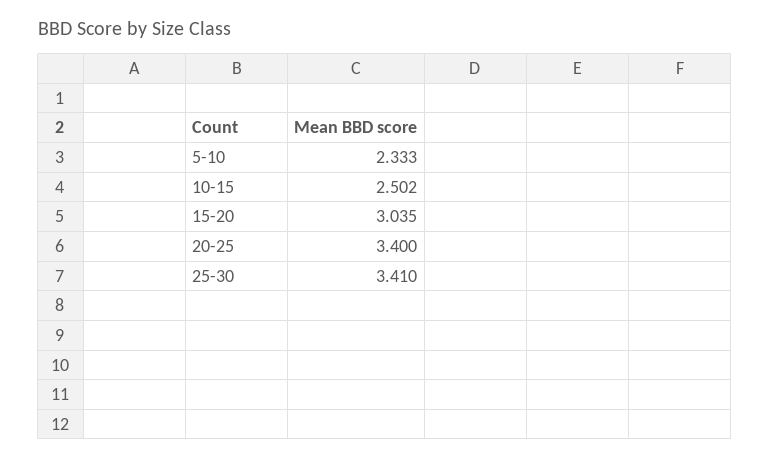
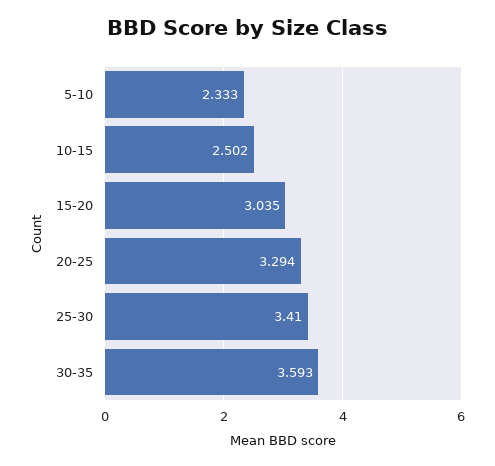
20-25: 3.4 -> 3.294
30-35: none -> 3.593

